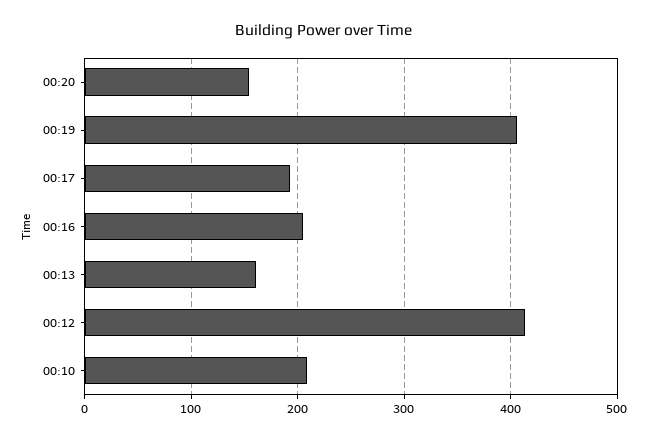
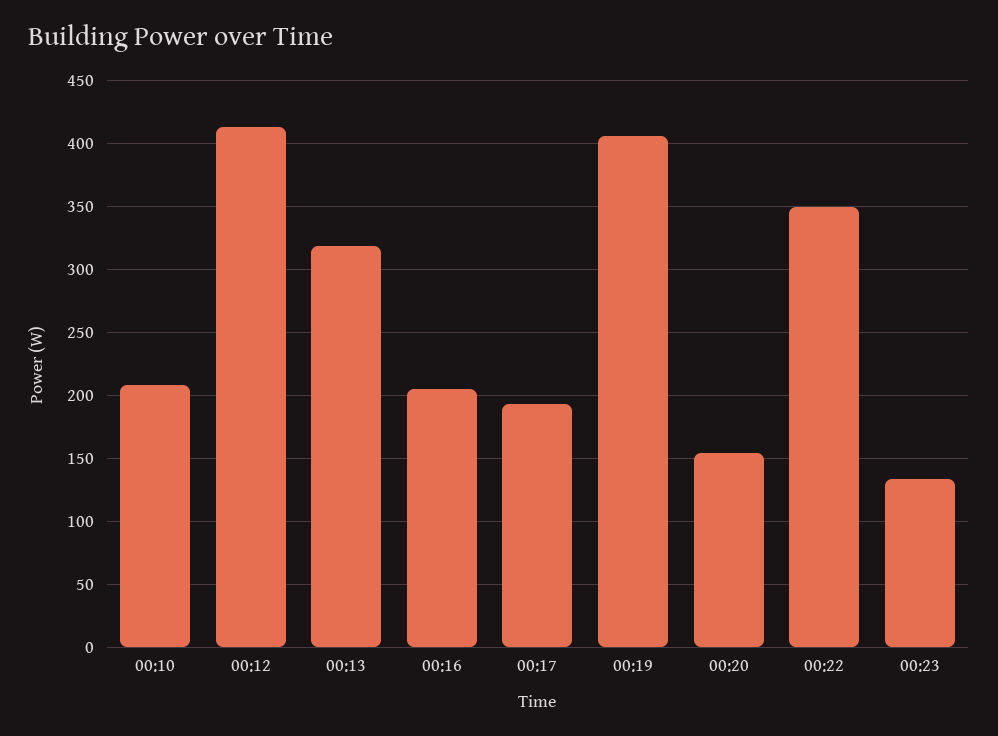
00:13: 160 -> 320
00:22: none -> 350
00:23: none -> 135

